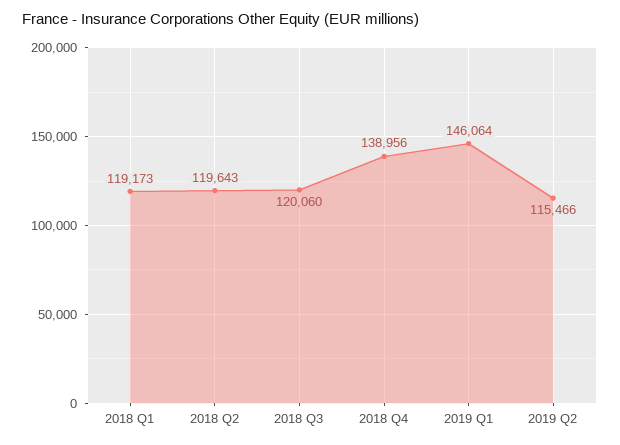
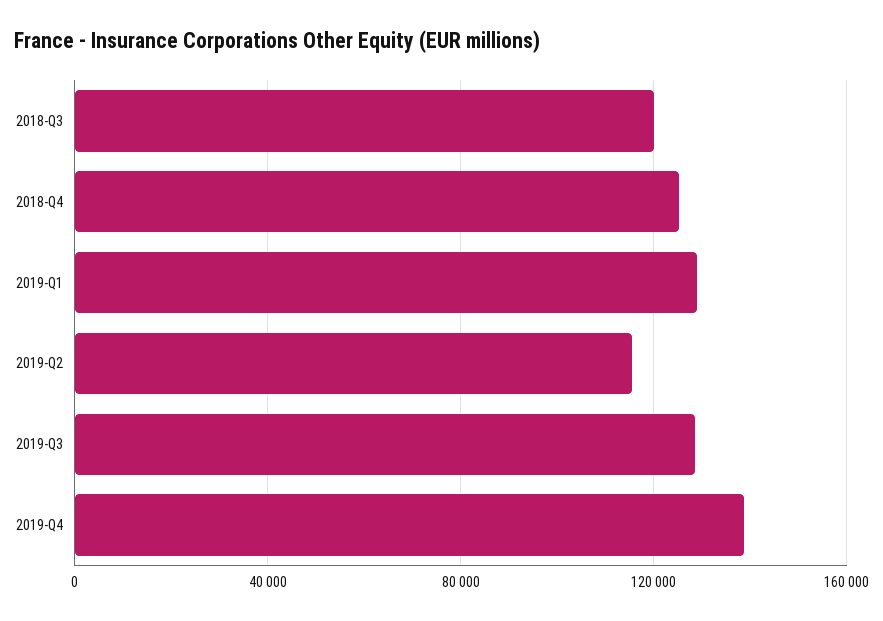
2018 Q1: 119173 -> none
2018 Q2: 119643 -> none
2018 Q4: 138956 -> 125000
2019 Q1: 146064 -> 130000
2019-Q3: none -> 130000
2019-Q4: none -> 140000

